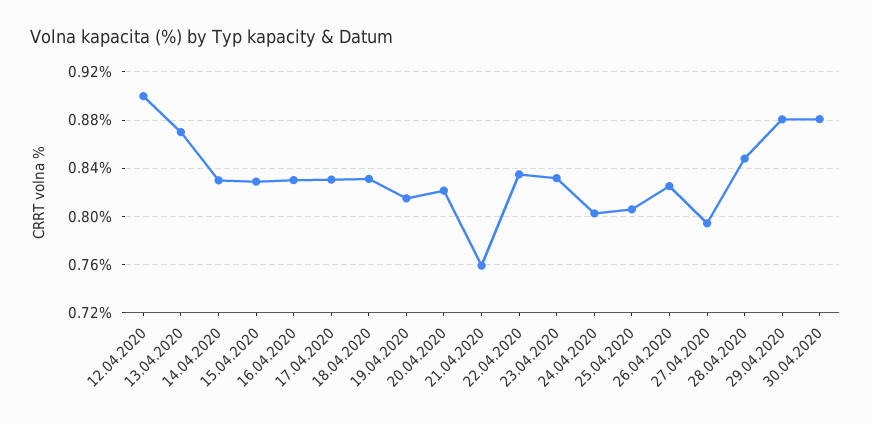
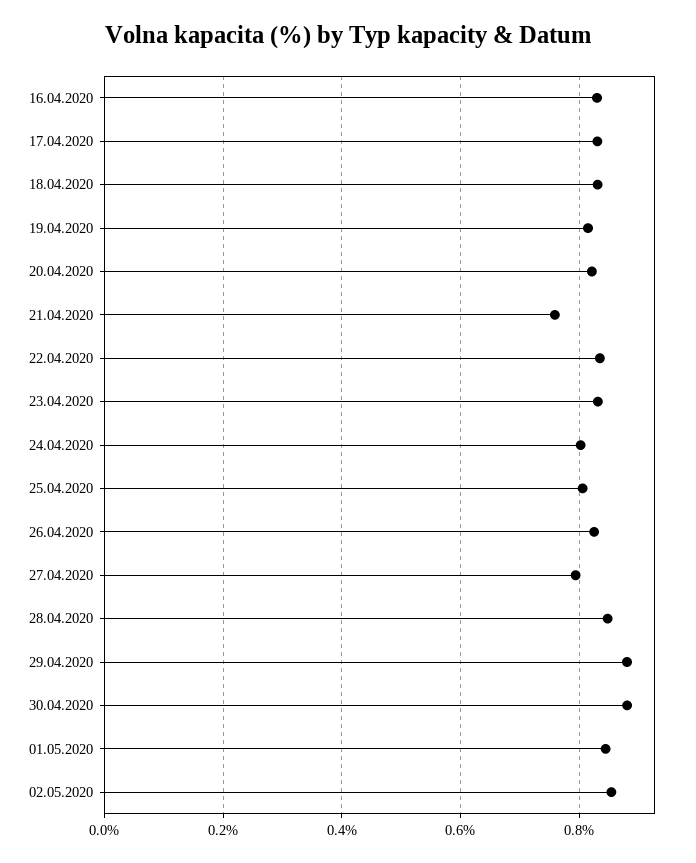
12.04.2020: 0.9 -> none
13.04.2020: 0.87 -> none
14.04.2020: 0.83 -> none
15.04.2020: 0.83 -> none
01.05.2020: none -> 0.84
02.05.2020: none -> 0.86

